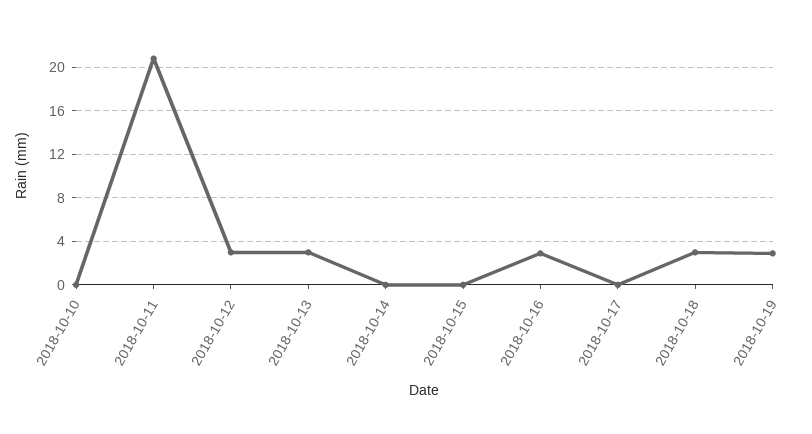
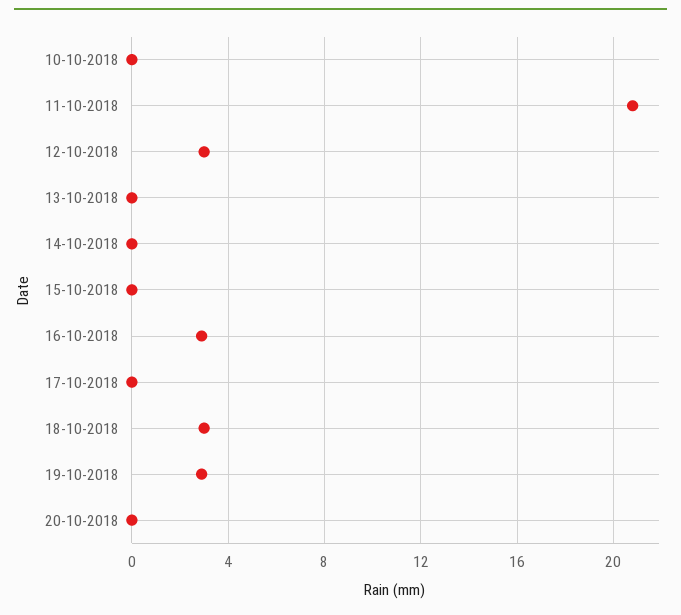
2018-10-13: 3 -> 0
20-10-2018: none -> 0

